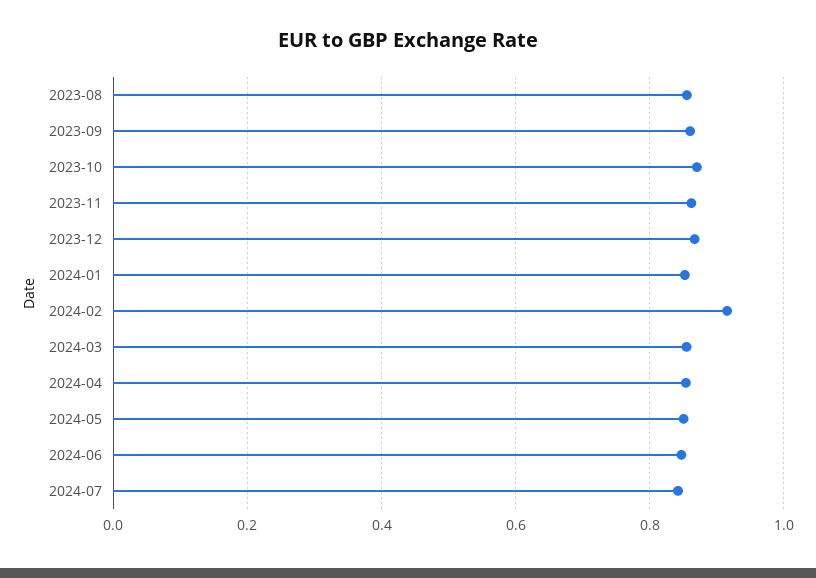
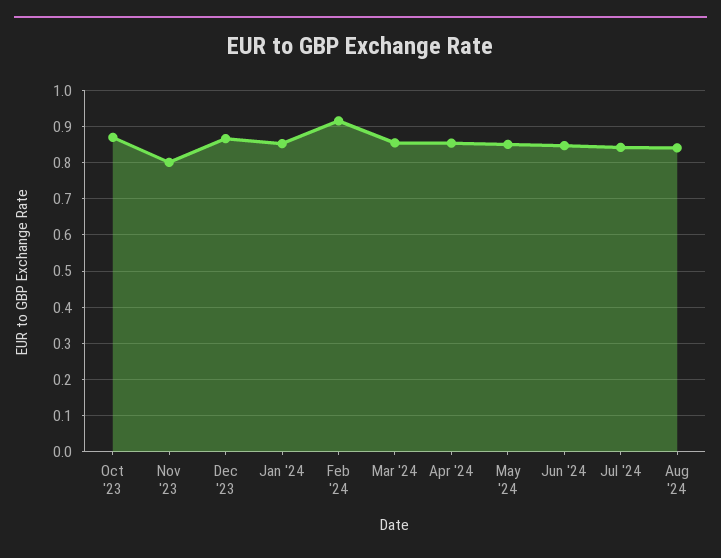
2023-08: 0.86 -> none
2023-09: 0.86 -> none
2023-11: 0.86 -> 0.8
Aug '24: none -> 0.84

